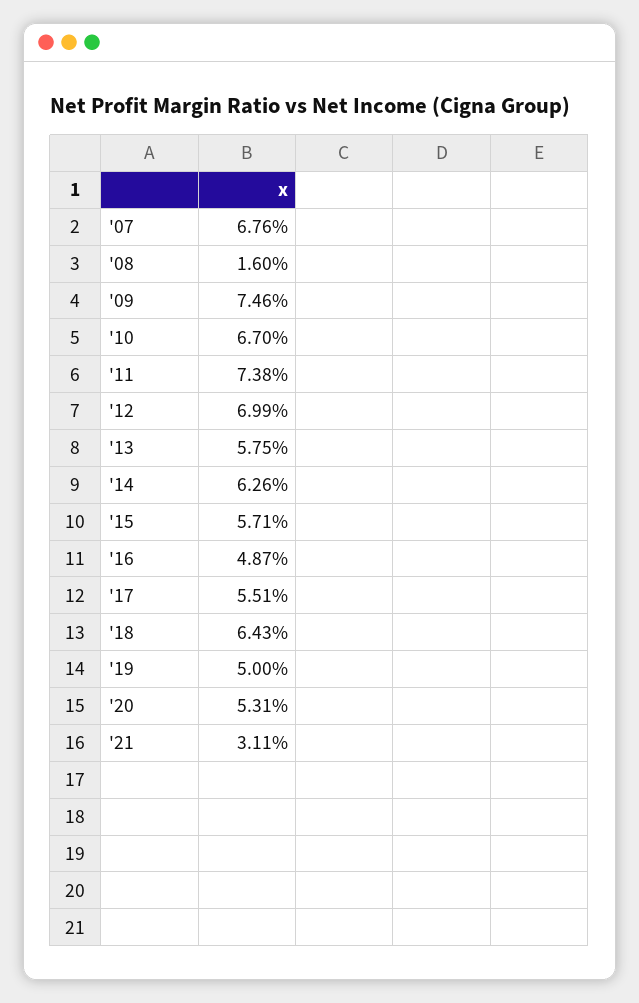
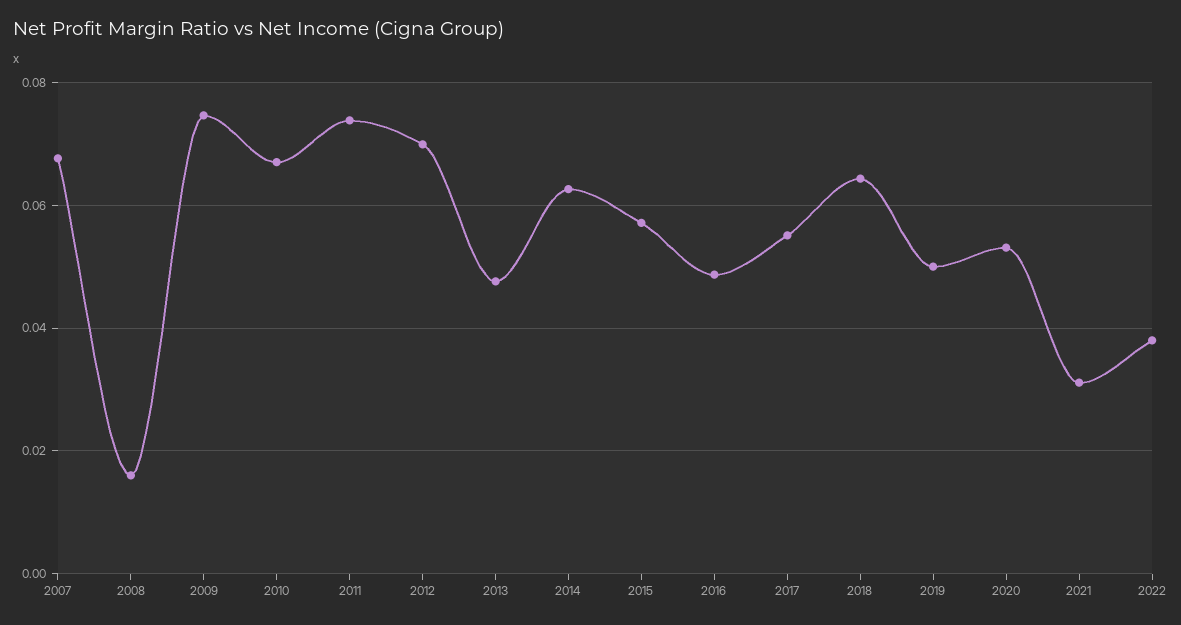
'13: 0.0575 -> 0.048
2022: none -> 0.038

